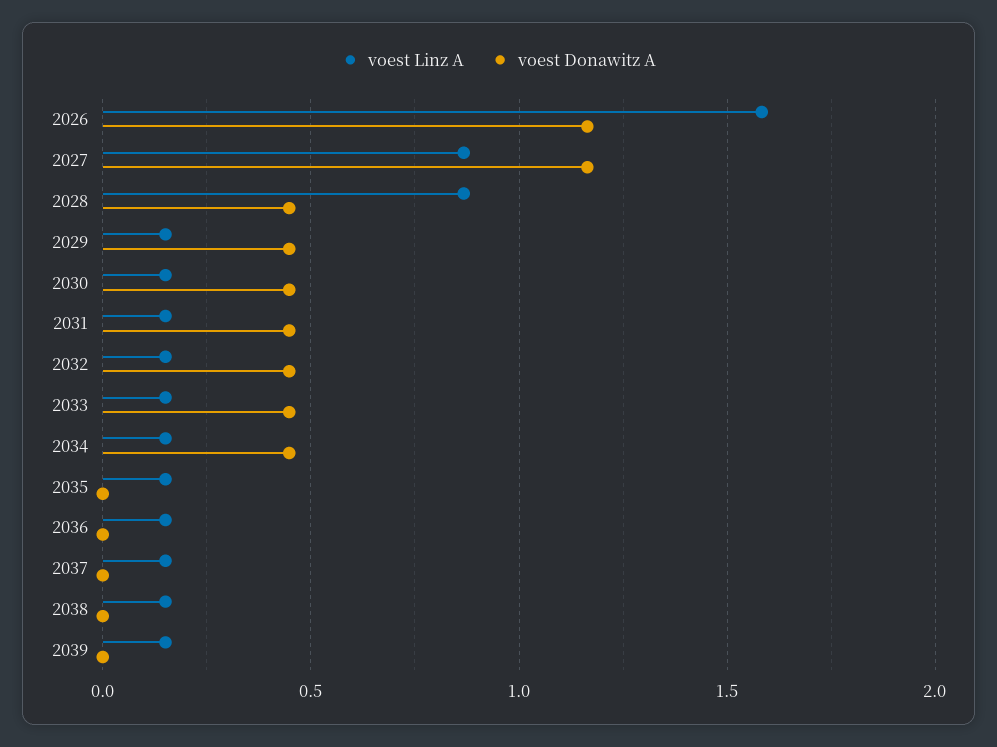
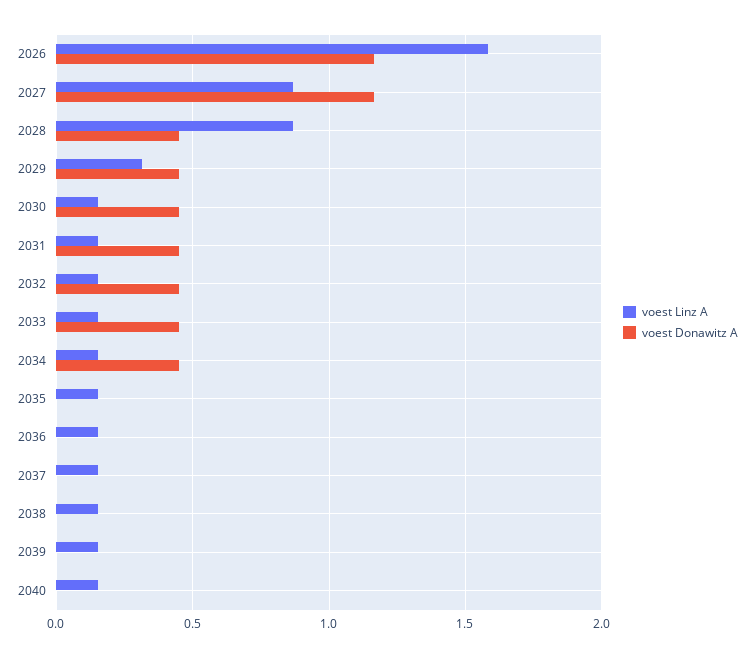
voest Linz A, 2029: 0.15 -> 0.3
voest Linz A, 2040: none -> 0.15
voest Donawitz A, 2040: none -> 0

